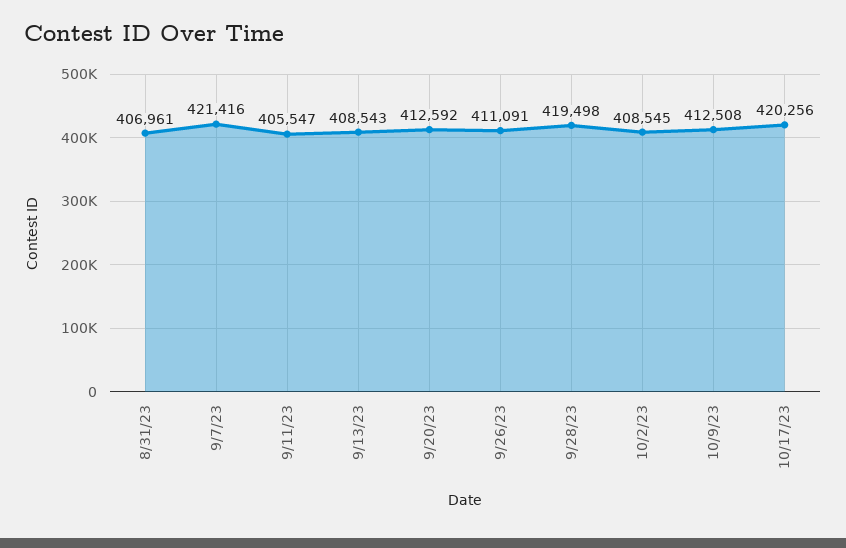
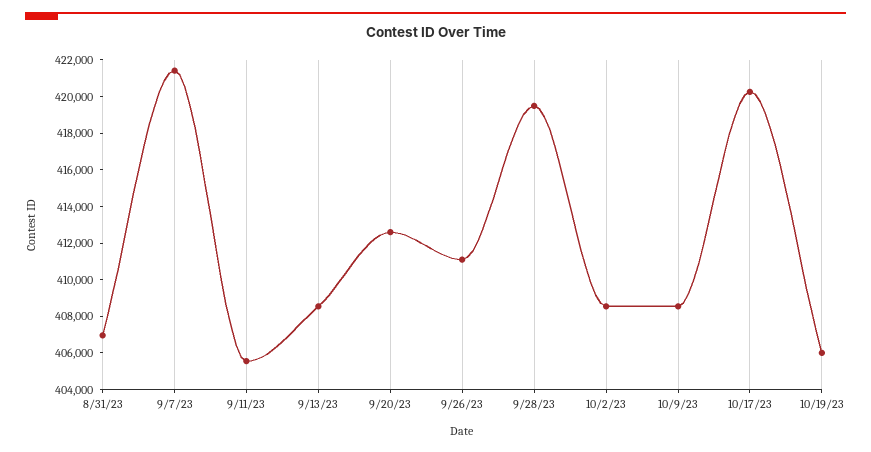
10/9/23: 412508 -> 408500
10/19/23: none -> 406000

